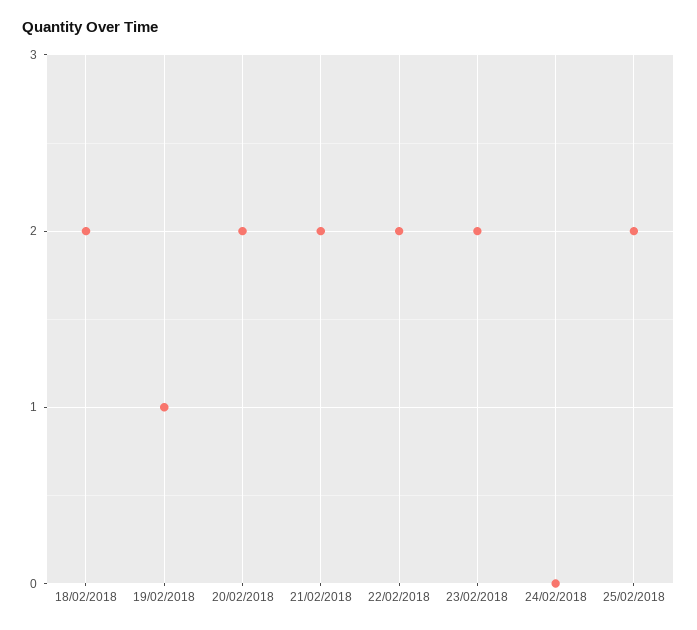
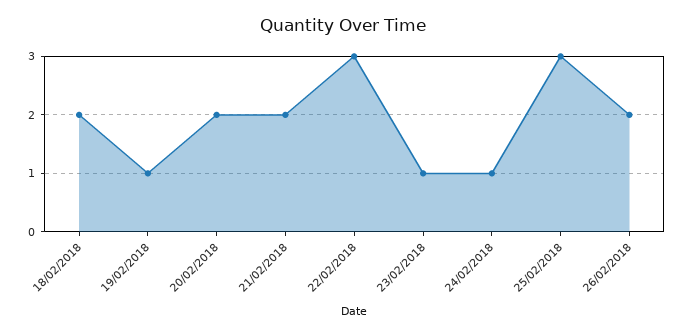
22/02/2018: 2 -> 3
23/02/2018: 2 -> 1
24/02/2018: 0 -> 1
25/02/2018: 2 -> 3
26/02/2018: none -> 2

